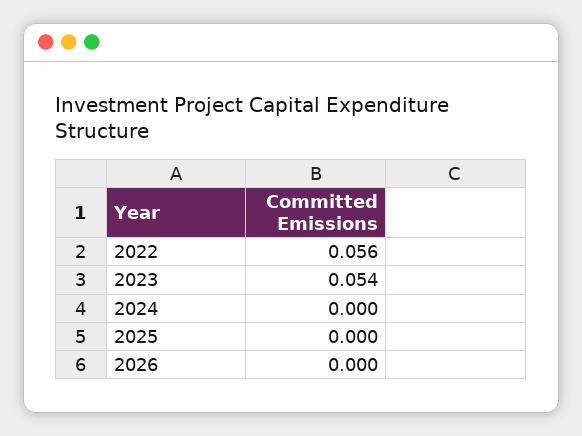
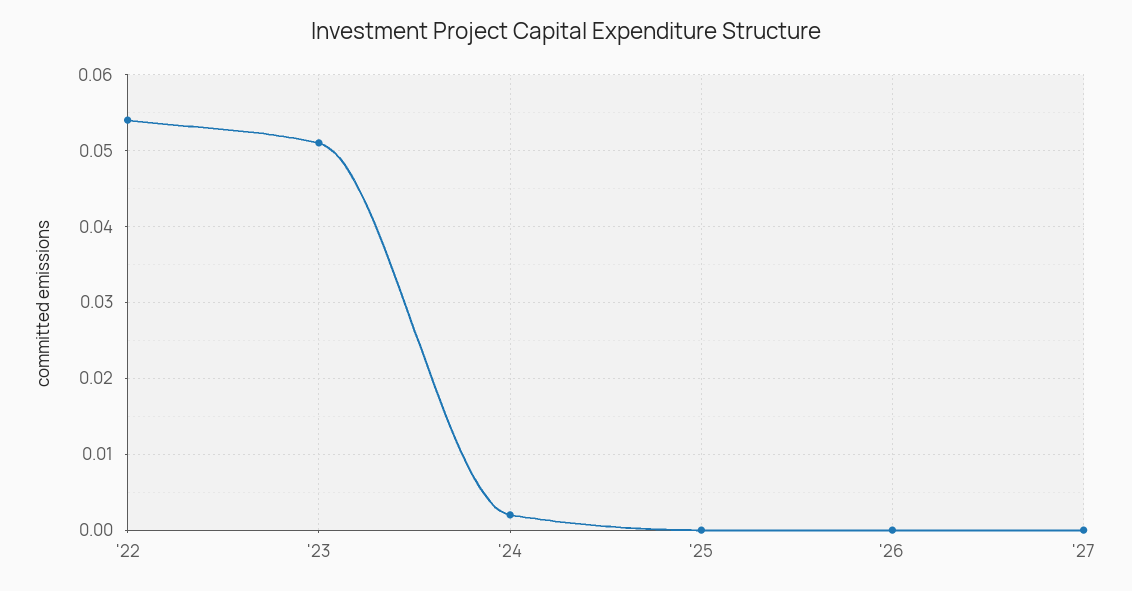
2022: 0.056 -> 0.054
2023: 0.054 -> 0.051
2024: 0 -> 0.002
'27: none -> 0

